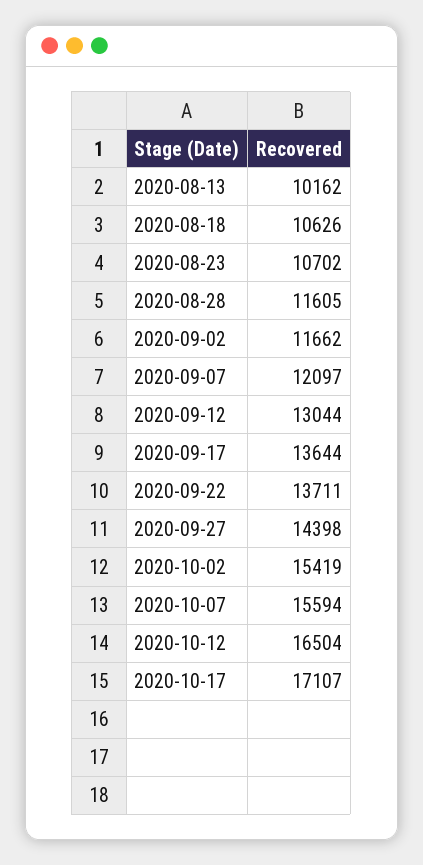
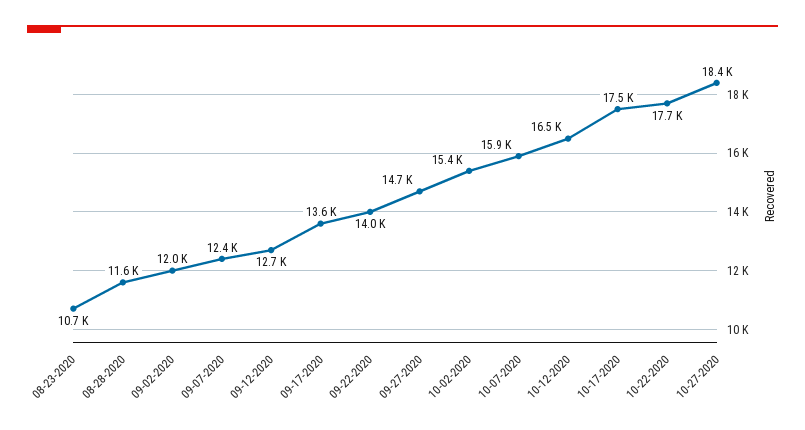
2020-08-13: 10162 -> none
2020-08-18: 10626 -> none
2020-09-02: 11662 -> 12000
2020-09-07: 12097 -> 12400
2020-09-12: 13044 -> 12700
2020-09-22: 13711 -> 14000
2020-09-27: 14398 -> 14700
2020-10-07: 15594 -> 15900
2020-10-17: 17107 -> 17500
10-22-2020: none -> 17700
10-27-2020: none -> 18400

